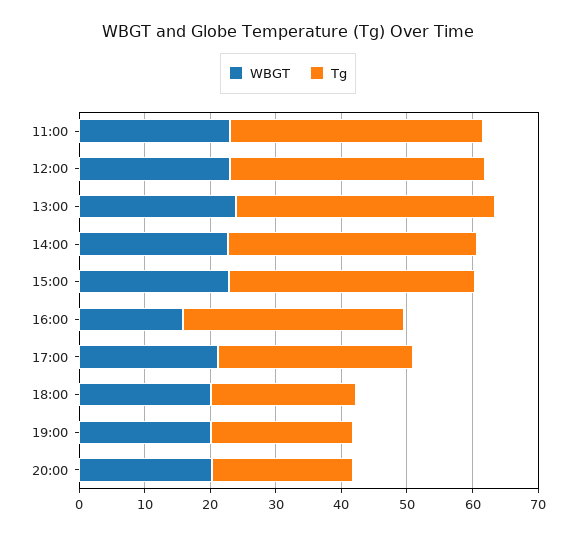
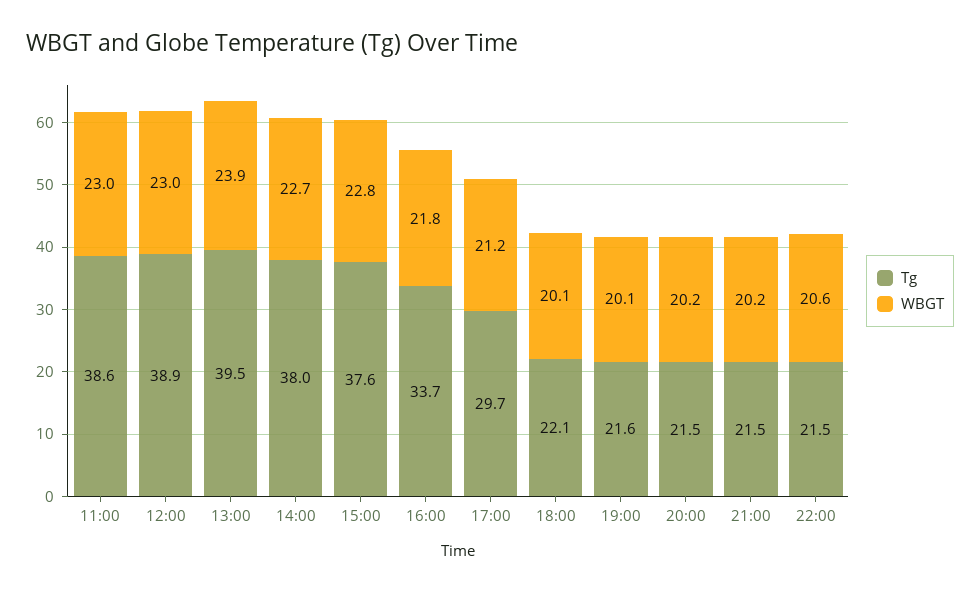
WBGT, 16:00: 16 -> 21.8
Tg, 21:00: none -> 21.5
WBGT, 21:00: none -> 20.2
Tg, 22:00: none -> 21.5
WBGT, 22:00: none -> 20.6

